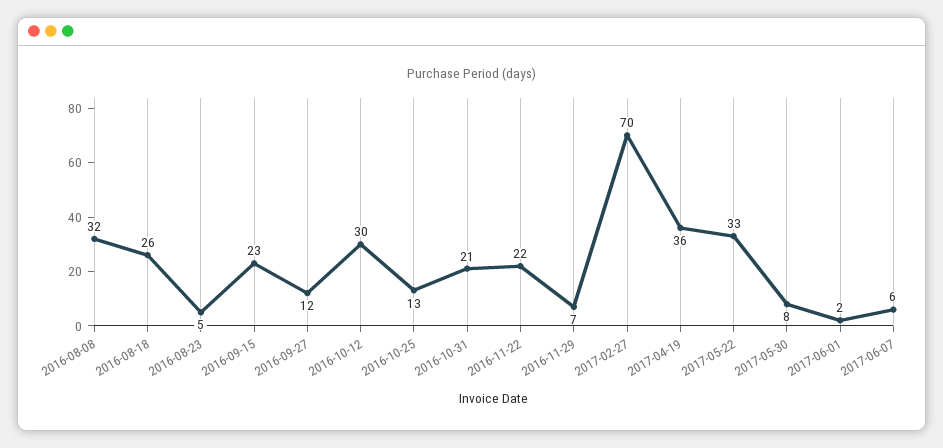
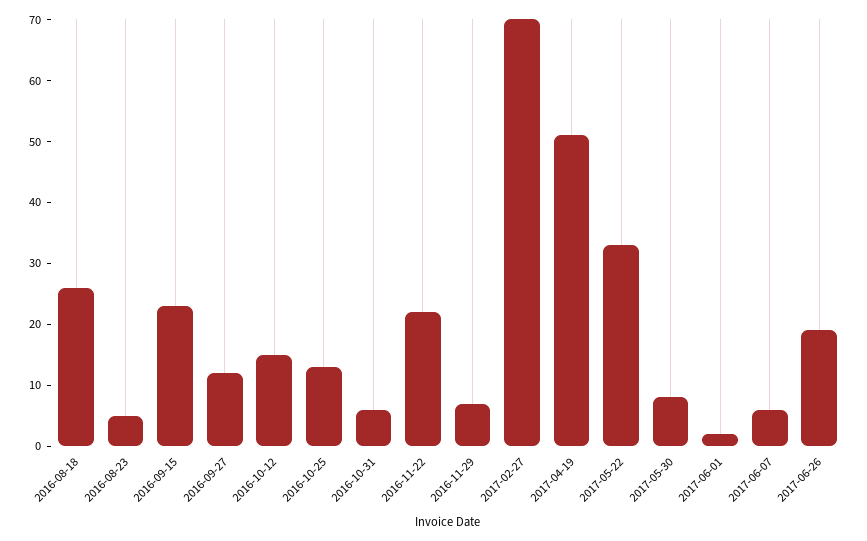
2016-08-08: 32 -> none
2016-10-12: 30 -> 15
2016-10-31: 21 -> 5
2017-04-19: 36 -> 50
2017-06-26: none -> 20

